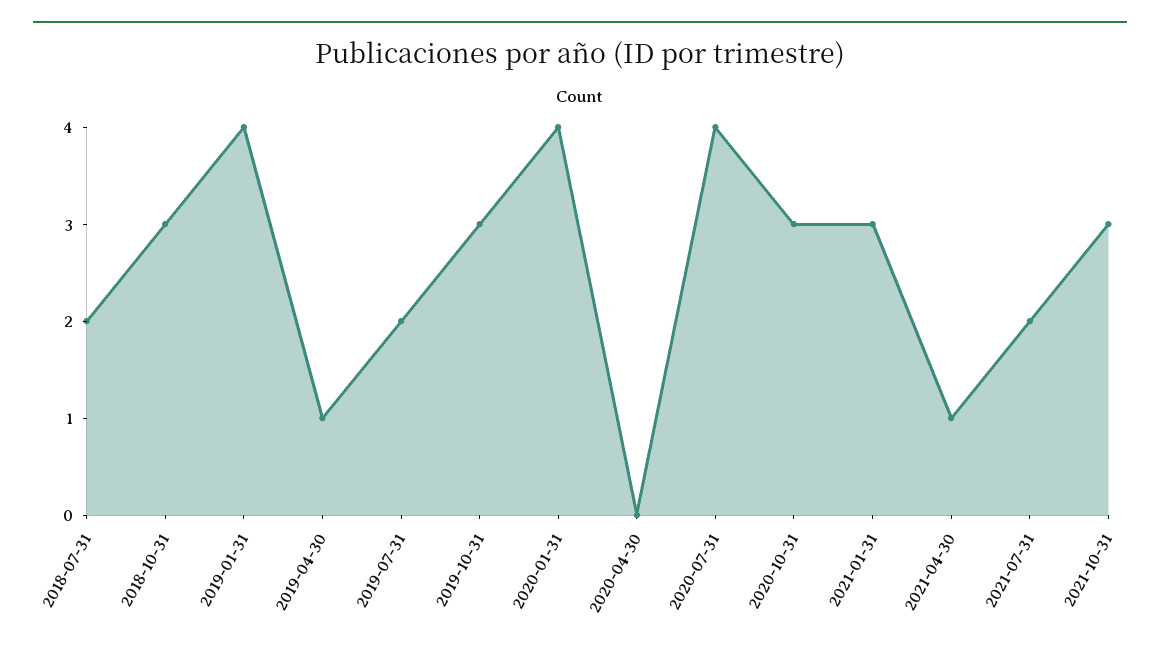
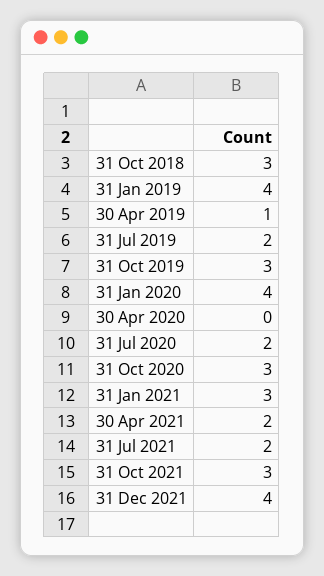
2018-07-31: 2 -> none
2020-07-31: 4 -> 2
2021-04-30: 1 -> 2
31 Dec 2021: none -> 4

